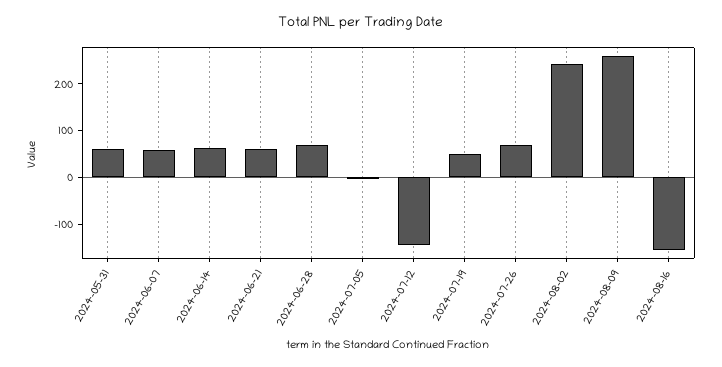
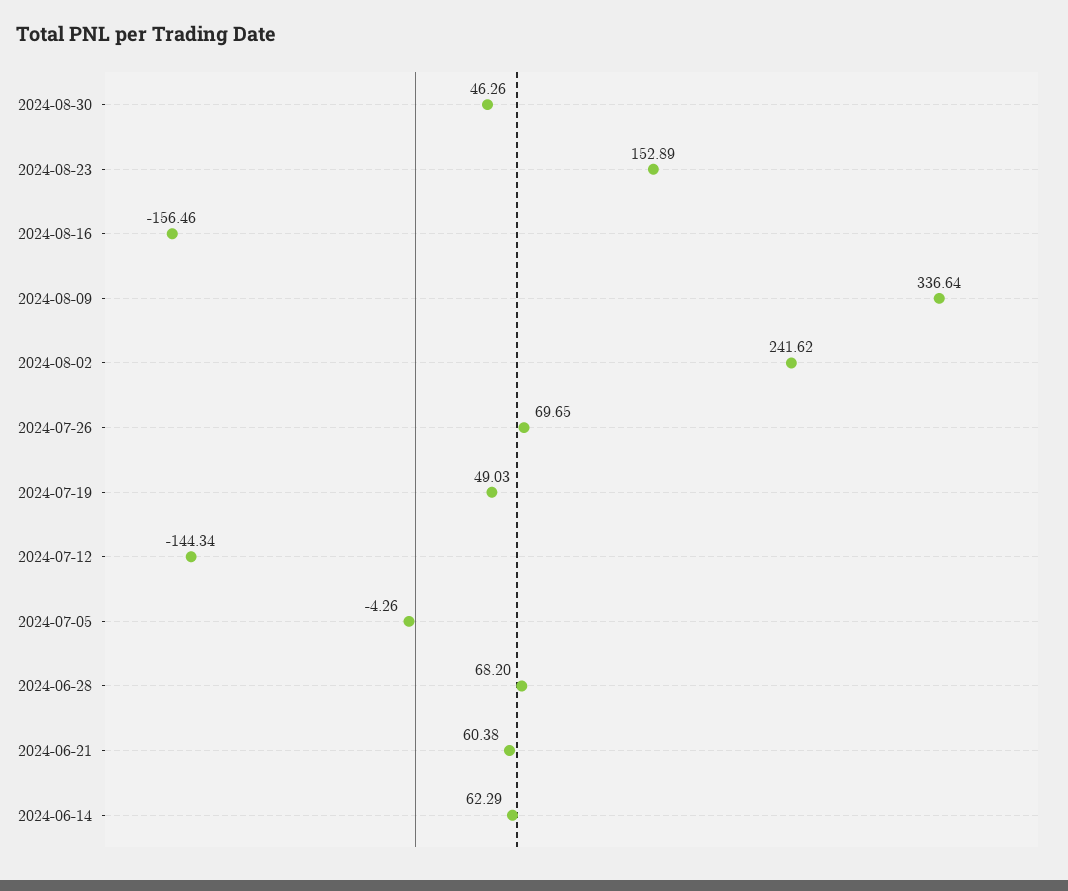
2024-05-31: 60 -> none
2024-06-07: 60 -> none
2024-08-09: 260 -> 336.64
2024-08-30: none -> 46.26
2024-08-23: none -> 152.89

